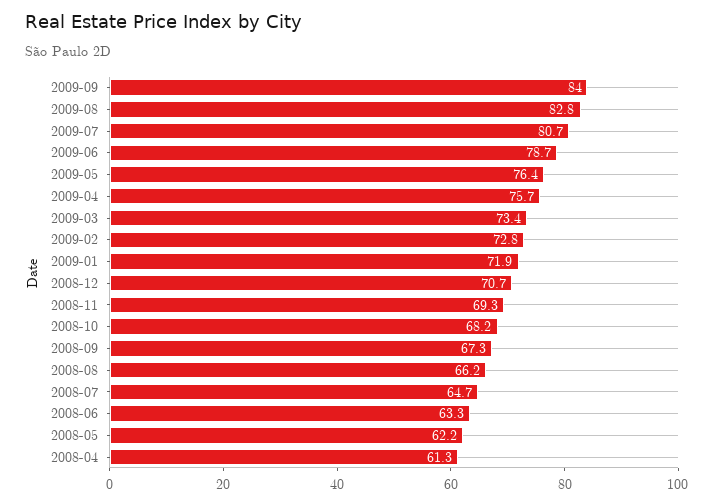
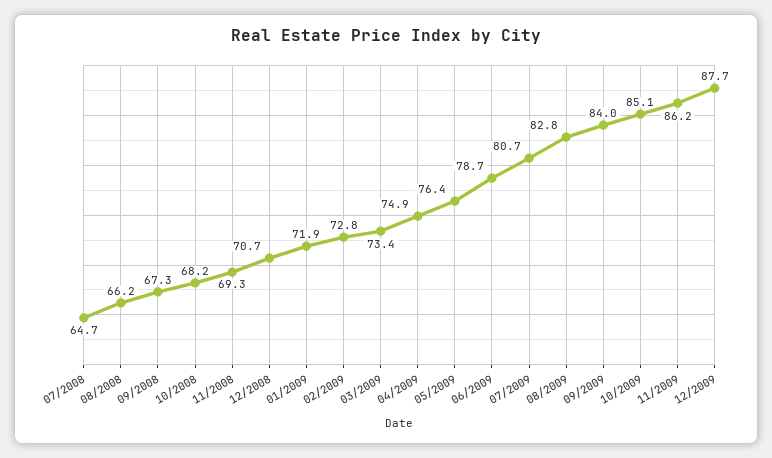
2009-04: 75.7 -> 74.9
2008-06: 63.3 -> none
2008-05: 62.2 -> none
2008-04: 61.3 -> none
10/2009: none -> 85.1
11/2009: none -> 86.2
12/2009: none -> 87.7

